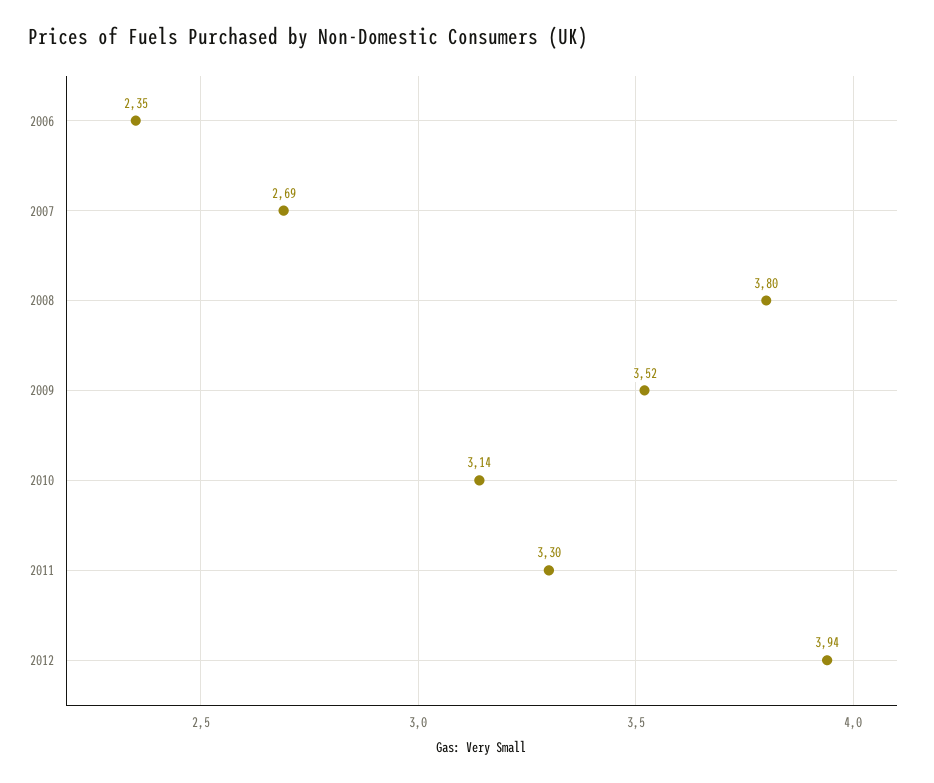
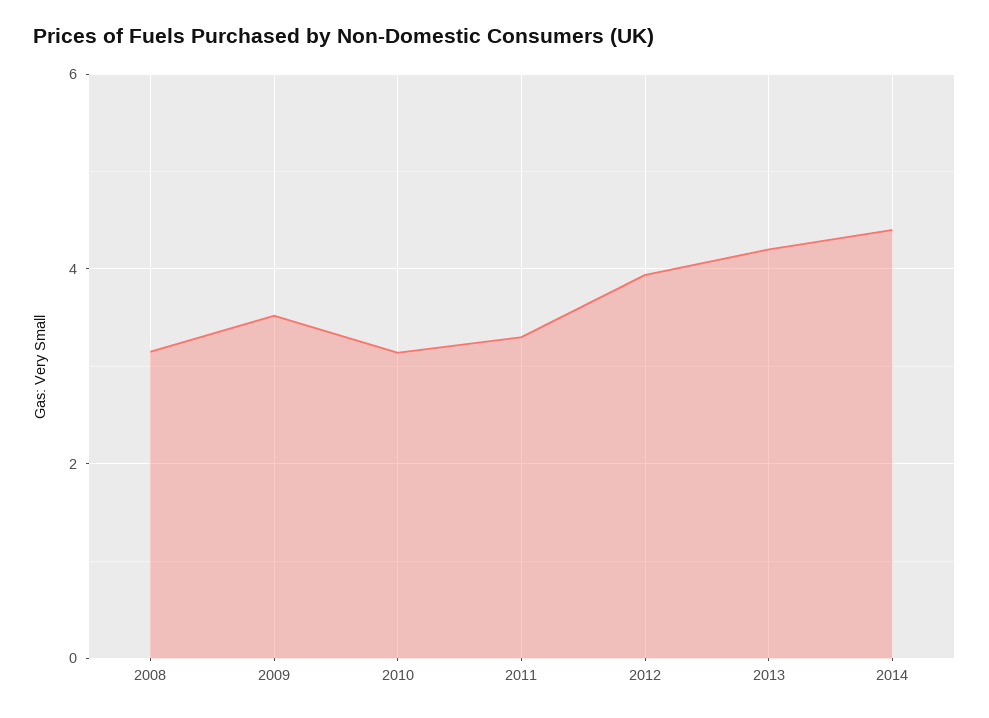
2006: 2.35 -> none
2007: 2.69 -> none
2008: 3.8 -> 3.2
2013: none -> 4.2
2014: none -> 4.4

